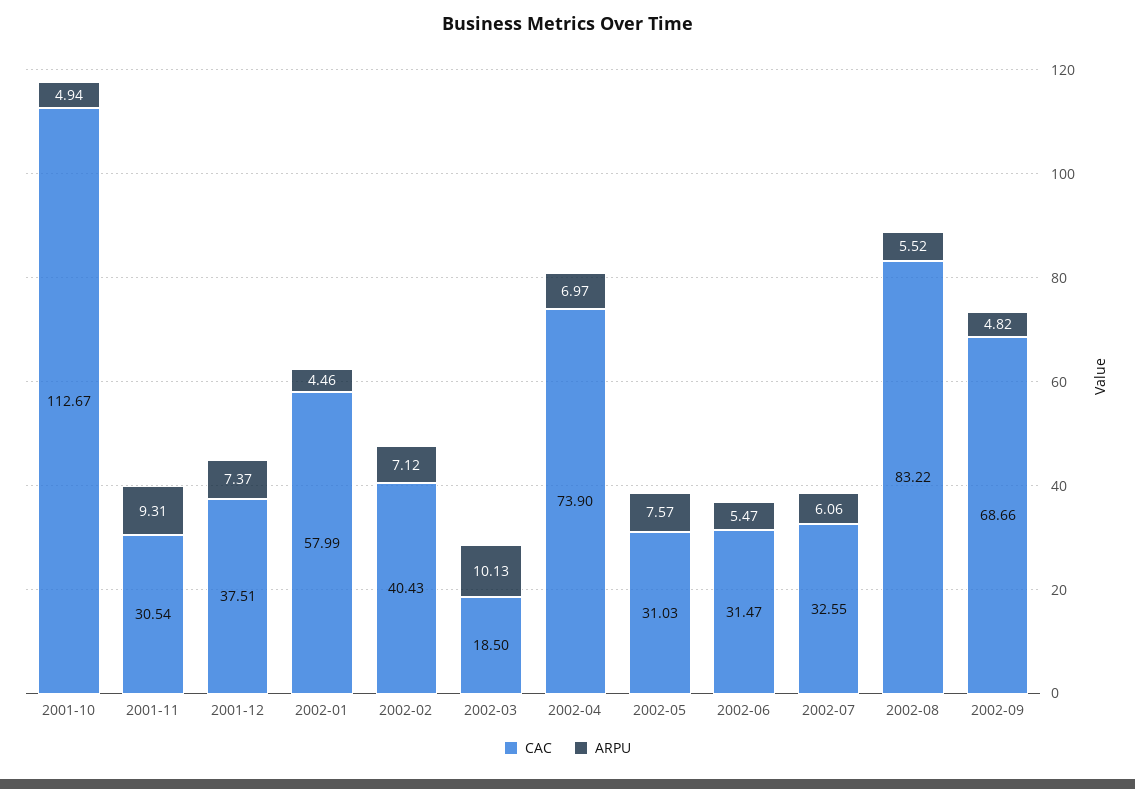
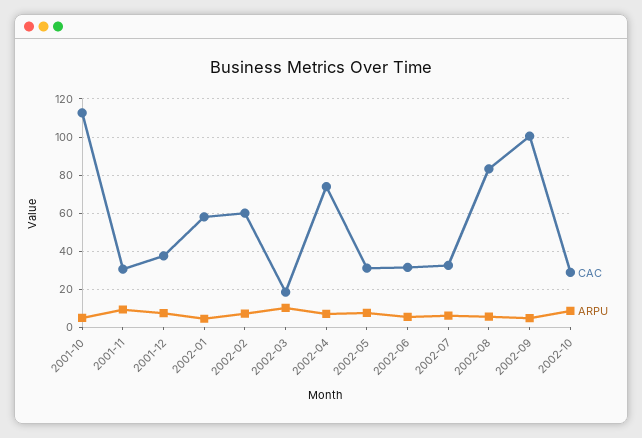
CAC, 2002-02: 40.43 -> 60
CAC, 2002-09: 68.66 -> 100
CAC, 2002-10: none -> 30
ARPU, 2002-10: none -> 10

